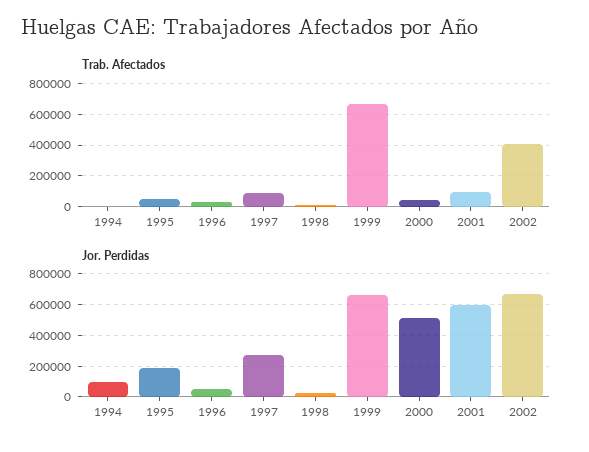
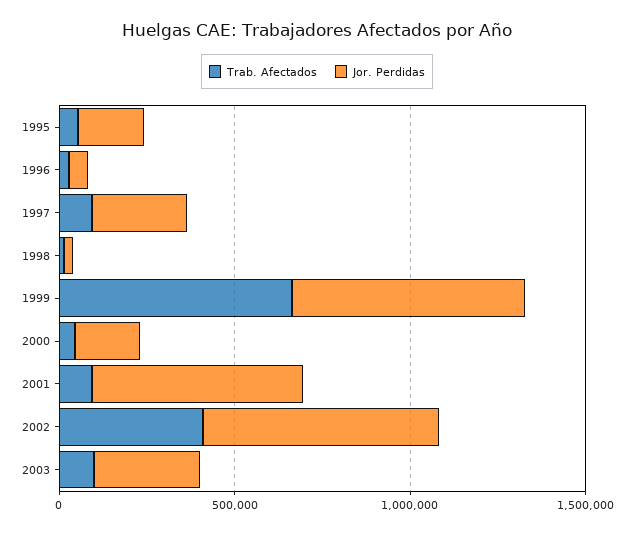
Trab. Afectados, 1994: 0 -> none
Jor. Perdidas, 1994: 100000 -> none
Jor. Perdidas, 2000: 500000 -> 200000
Trab. Afectados, 2003: none -> 100000
Jor. Perdidas, 2003: none -> 300000

